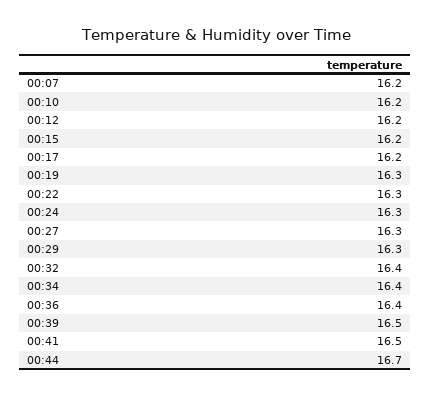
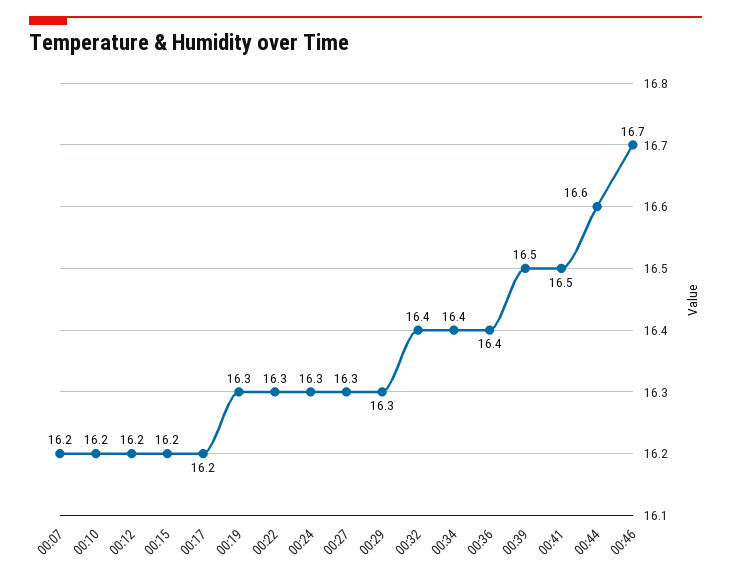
00:44: 16.7 -> 16.6
00:46: none -> 16.7

